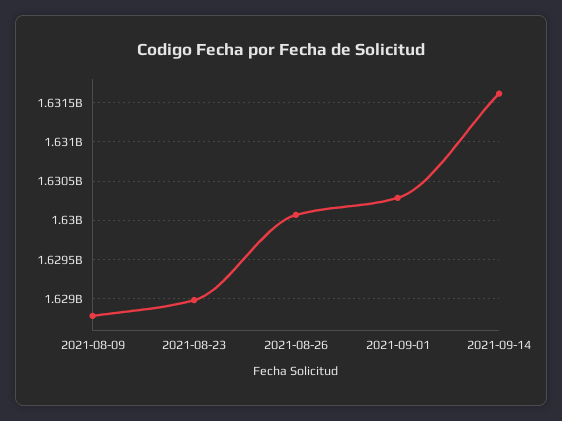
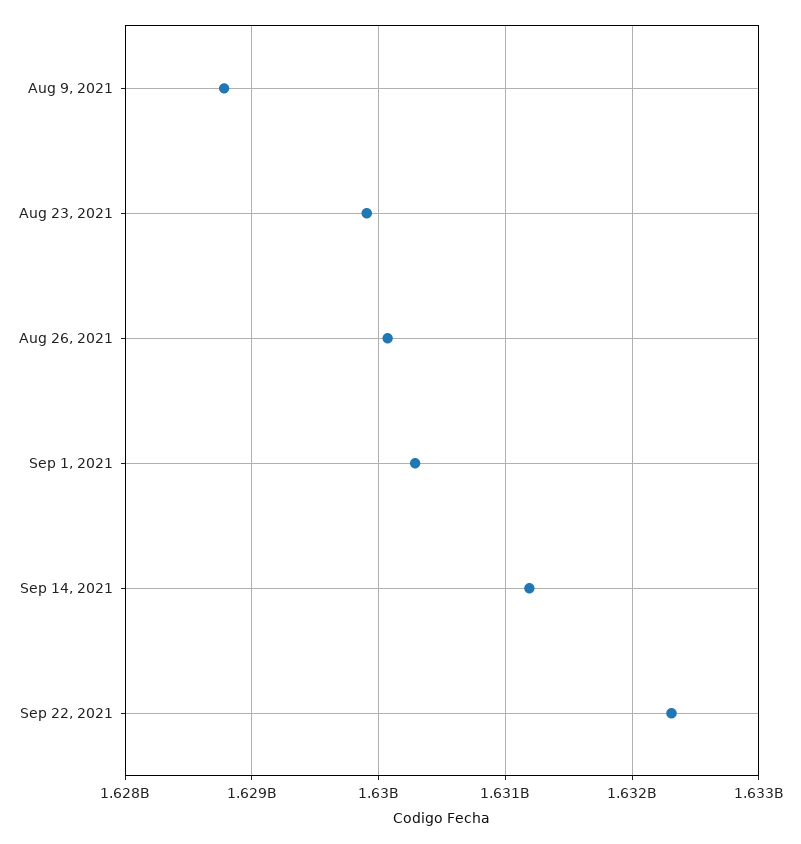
2021-08-23: 1629000000 -> 1629900000
2021-09-14: 1631600000 -> 1631200000
Sep 22, 2021: none -> 1632300000

